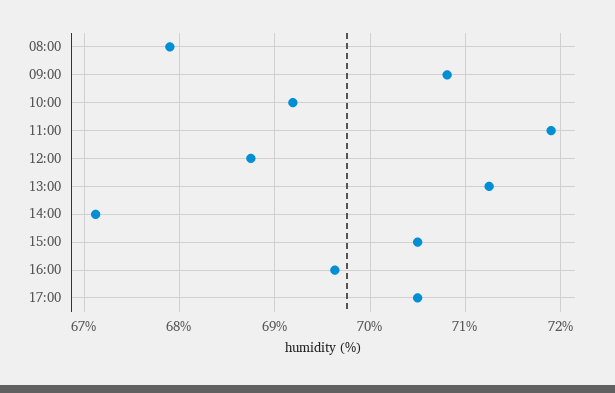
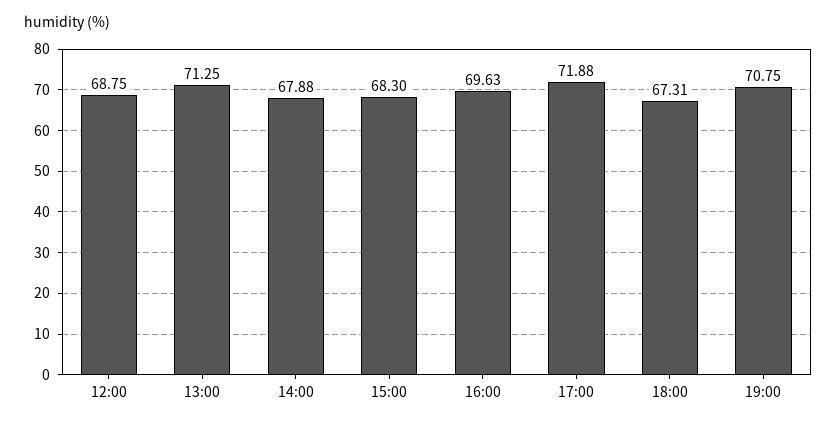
08:00: 67.9 -> none
09:00: 70.8 -> none
10:00: 69.2 -> none
11:00: 71.9 -> none
14:00: 67.1 -> 67.88
15:00: 70.5 -> 68.3
17:00: 70.5 -> 71.88
18:00: none -> 67.31
19:00: none -> 70.75

